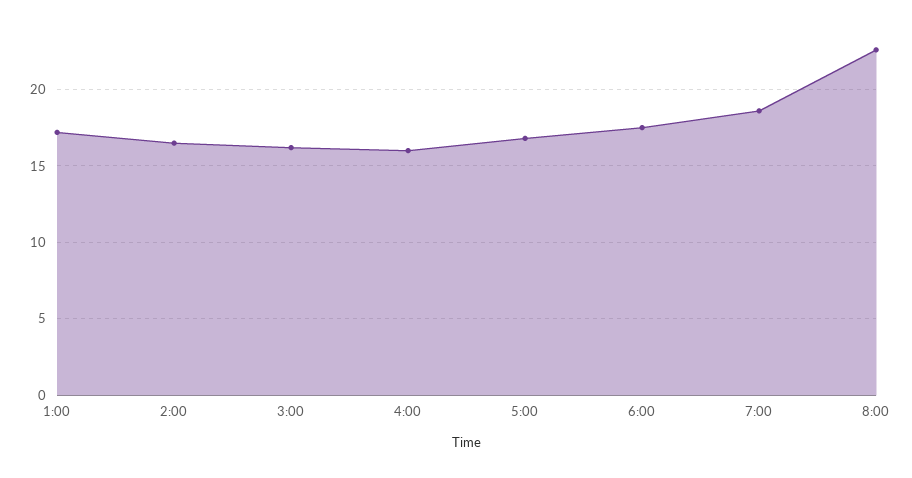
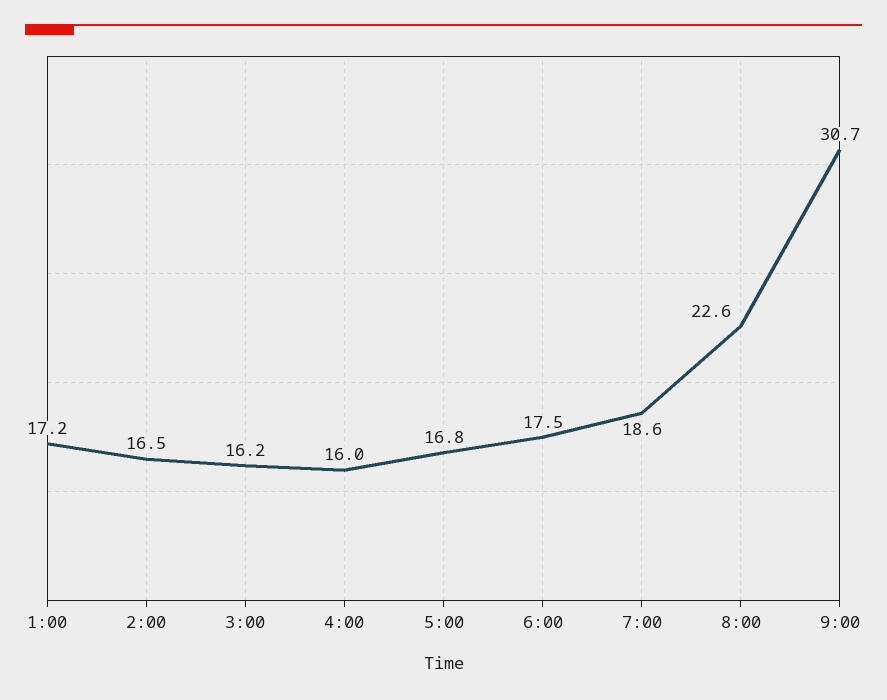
9:00: none -> 30.7

